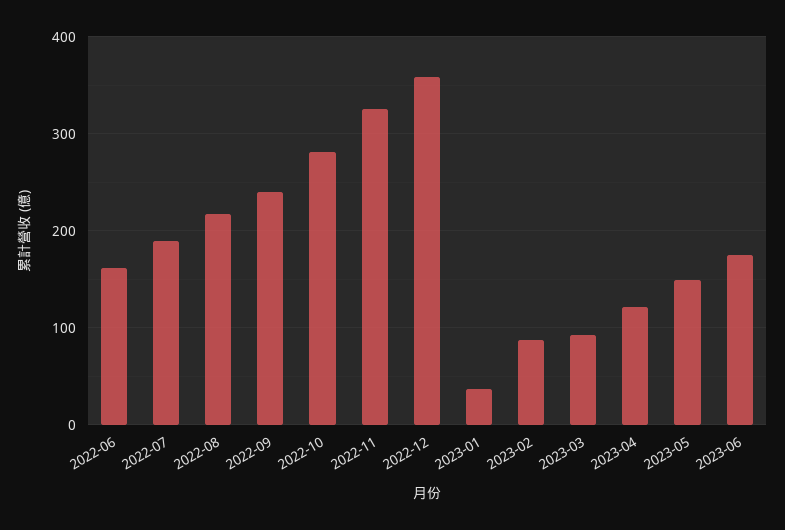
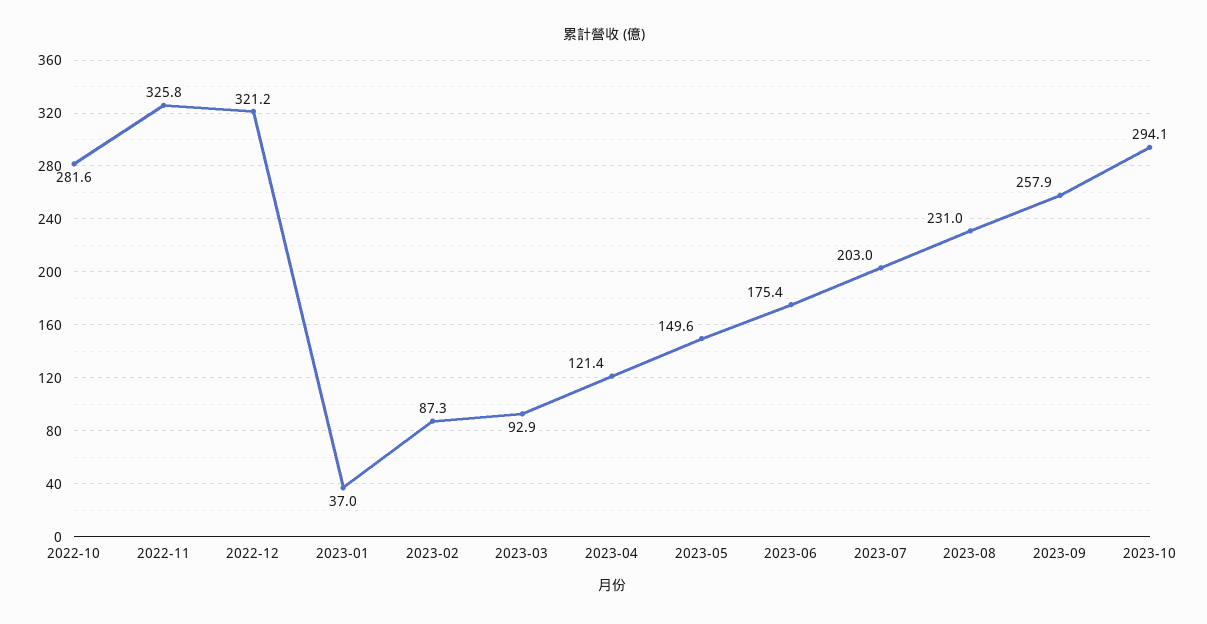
2022-06: 160 -> none
2022-07: 190 -> none
2022-08: 220 -> none
2022-09: 240 -> none
2022-12: 360 -> 321.2
2023-07: none -> 203
2023-08: none -> 231
2023-09: none -> 257.9
2023-10: none -> 294.1

